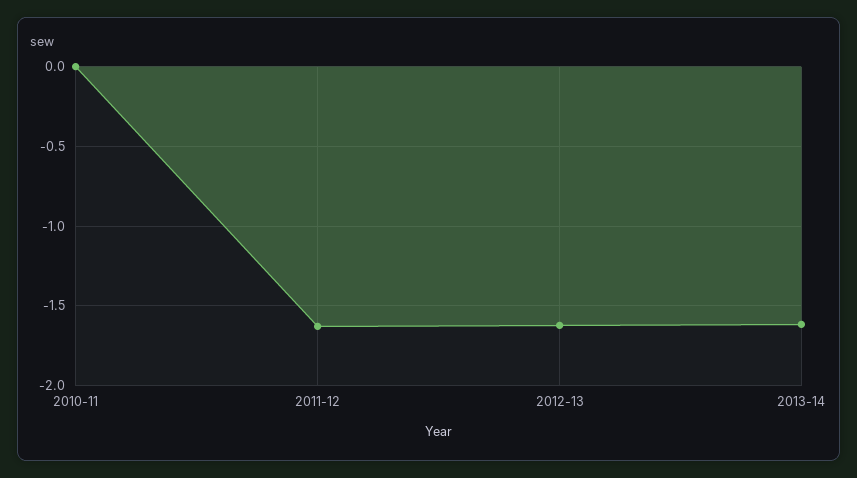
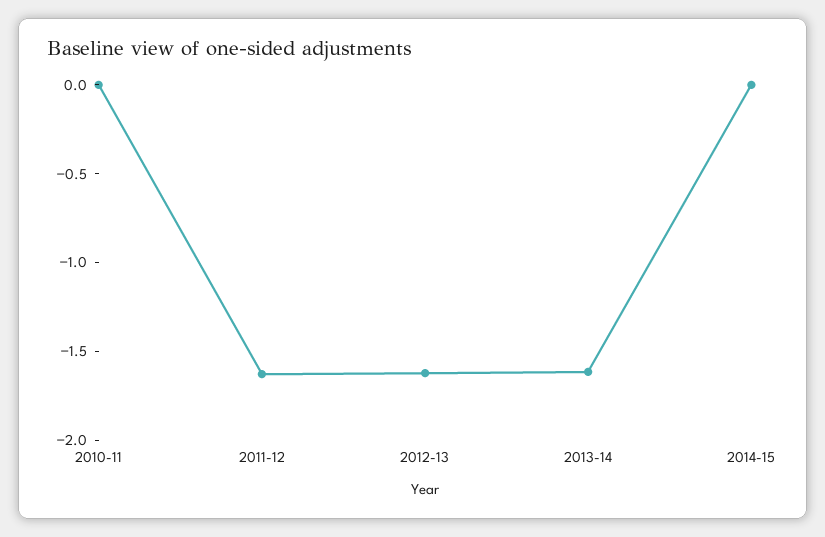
2014-15: none -> 0

